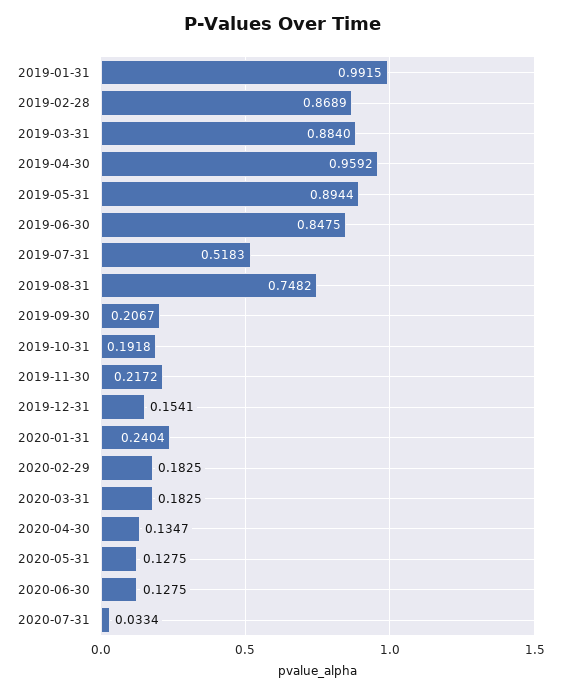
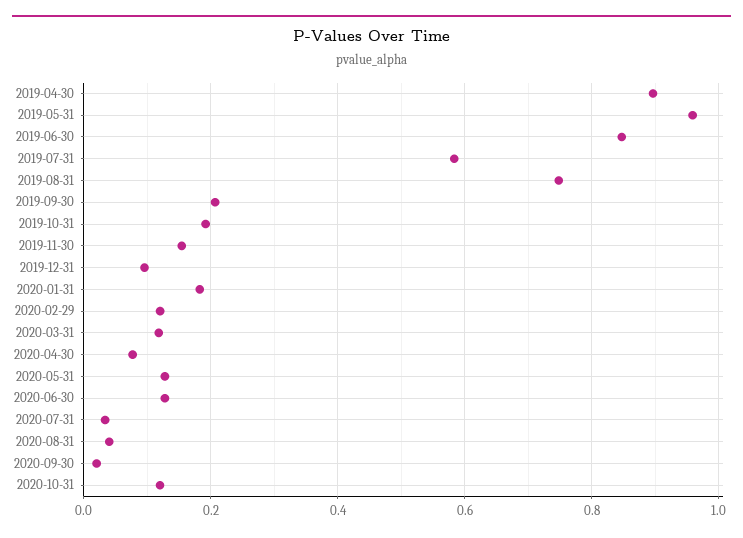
2019-01-31: 0.9915 -> none
2019-02-28: 0.8689 -> none
2019-03-31: 0.884 -> none
2019-04-30: 0.9592 -> 0.9
2019-05-31: 0.8944 -> 0.96
2019-07-31: 0.5183 -> 0.58
2019-11-30: 0.2172 -> 0.16
2019-12-31: 0.1541 -> 0.1
2020-01-31: 0.2404 -> 0.18
2020-02-29: 0.1825 -> 0.12
2020-03-31: 0.1825 -> 0.12
2020-04-30: 0.1347 -> 0.08
2020-08-31: none -> 0.04
2020-09-30: none -> 0.02
2020-10-31: none -> 0.12

